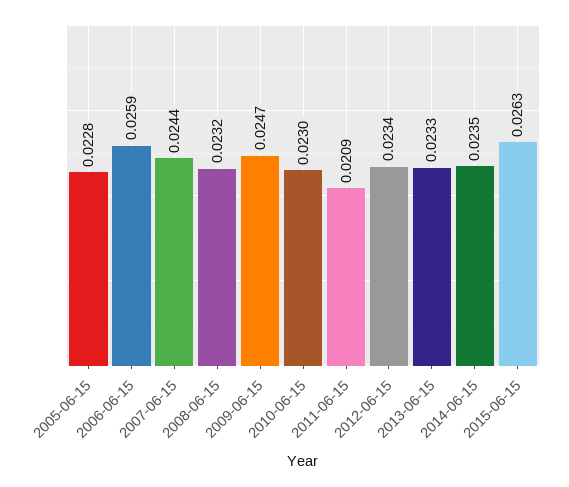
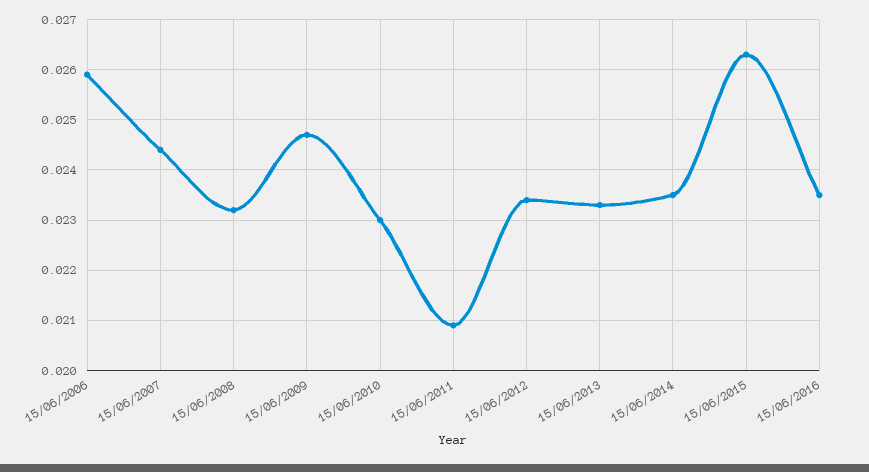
2005-06-15: 0.0228 -> none
15/06/2016: none -> 0.0235

